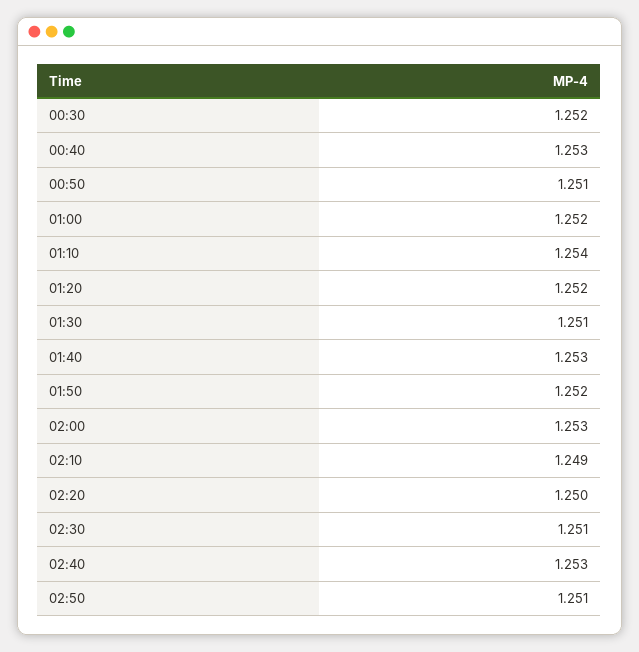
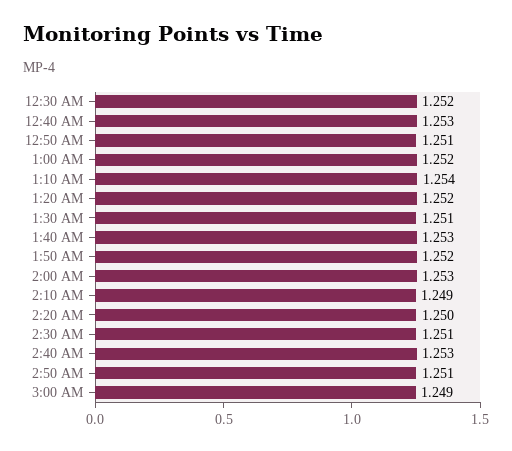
3:00 AM: none -> 1.249

